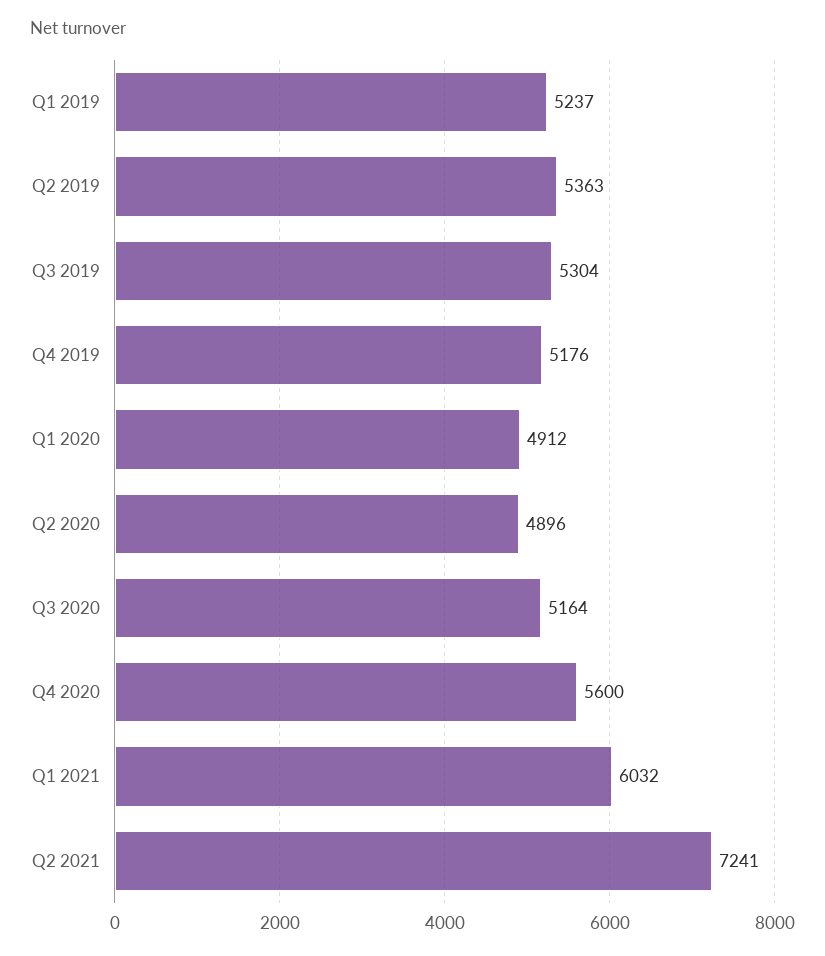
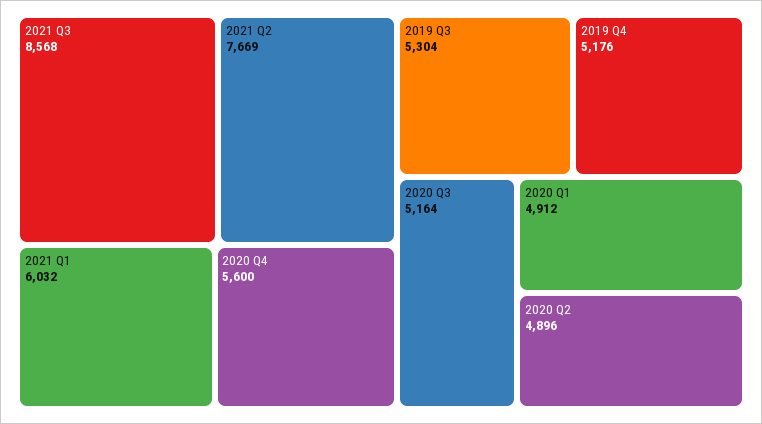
Q1 2019: 5237 -> none
Q2 2019: 5363 -> none
Q2 2021: 7241 -> 7669
2021 Q3: none -> 8568

